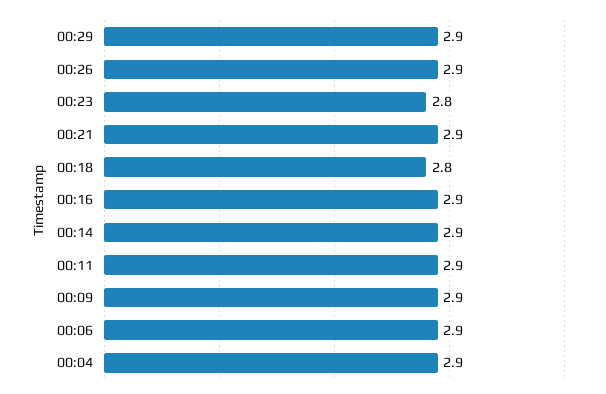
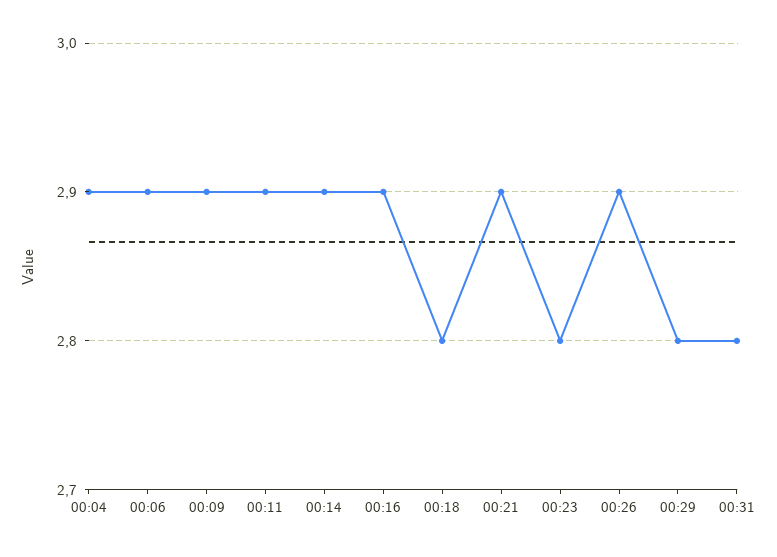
00:29: 2.9 -> 2.8
00:31: none -> 2.8

